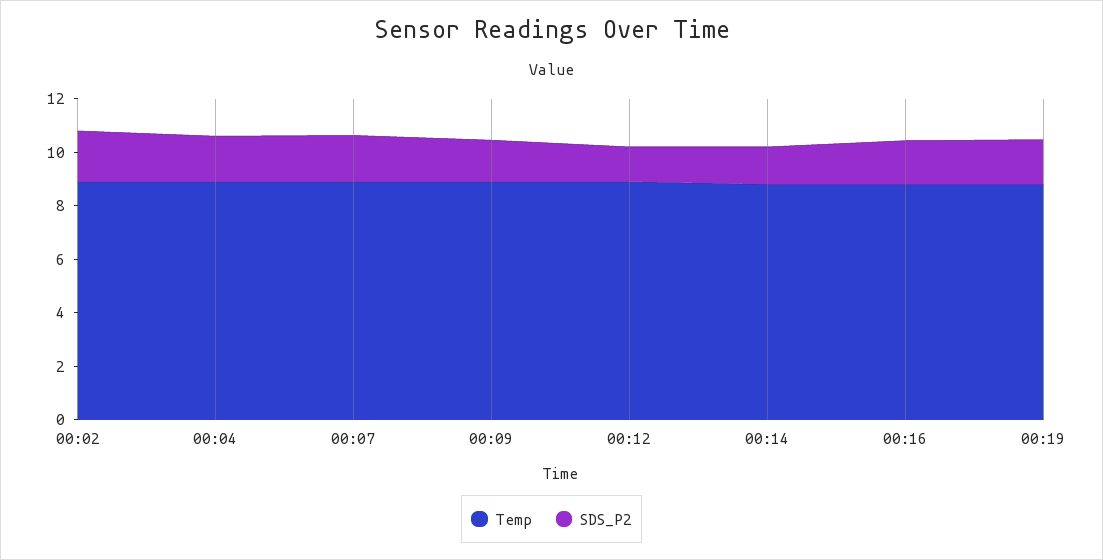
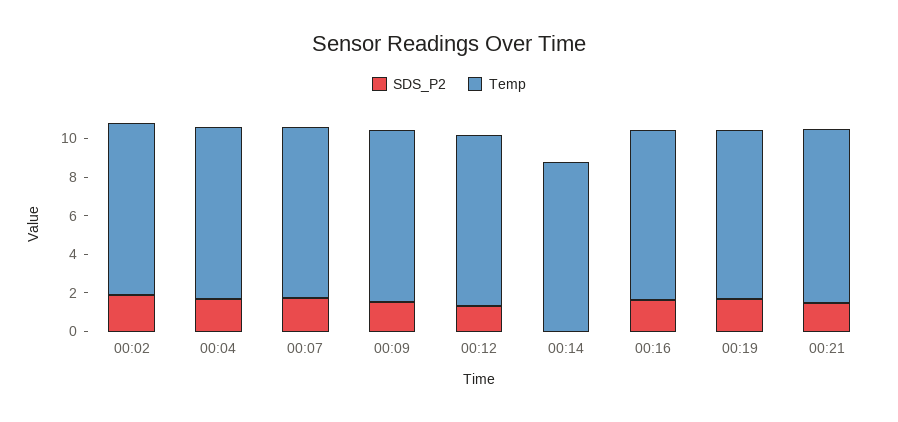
SDS_P2, 00:14: 1.5 -> 0
SDS_P2, 00:21: none -> 1.5
Temp, 00:21: none -> 9

